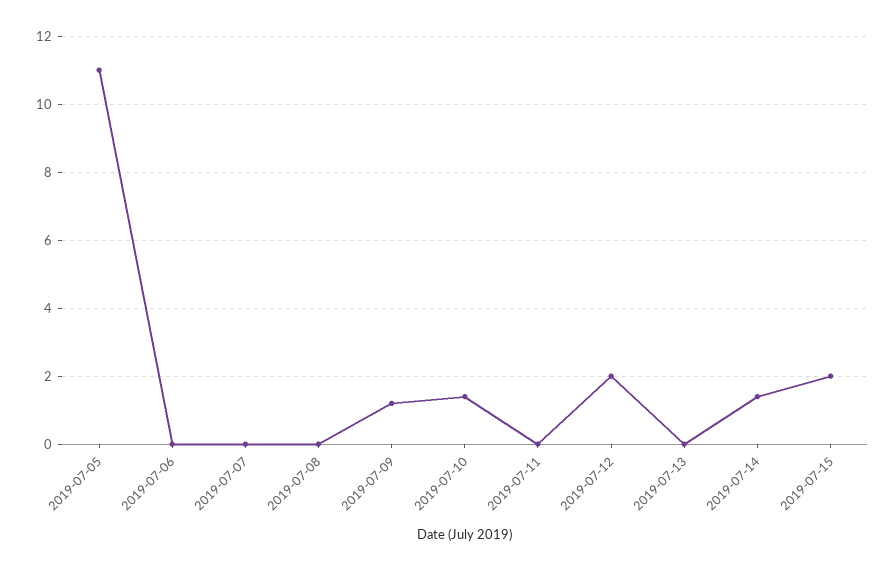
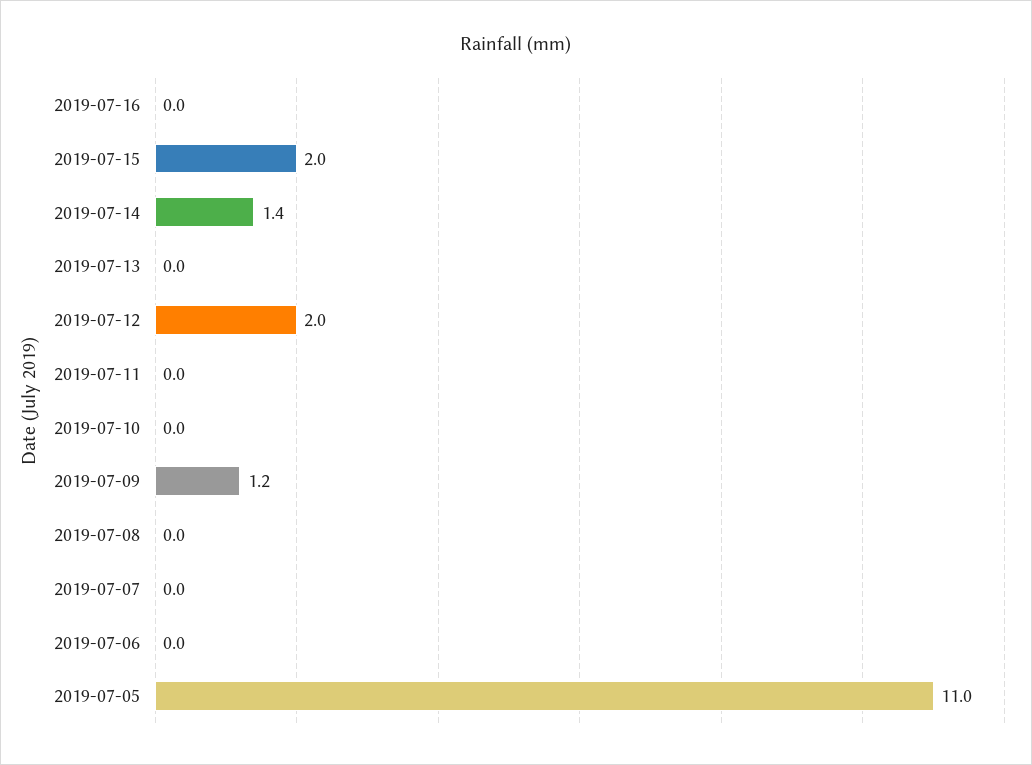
2019-07-10: 1.5 -> 0
2019-07-16: none -> 0

